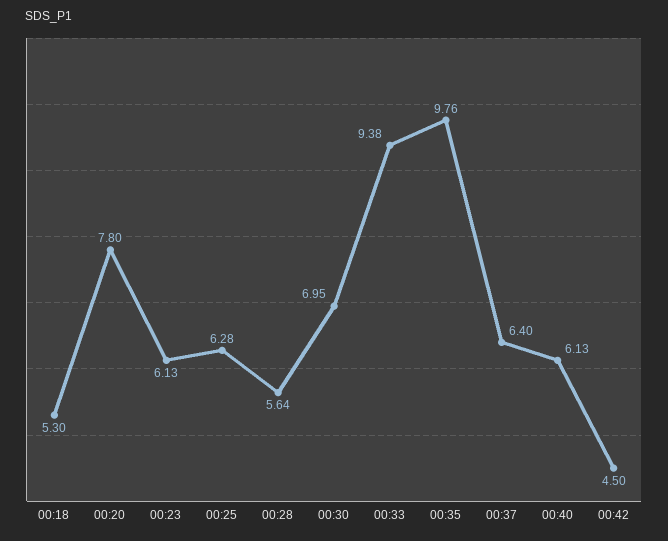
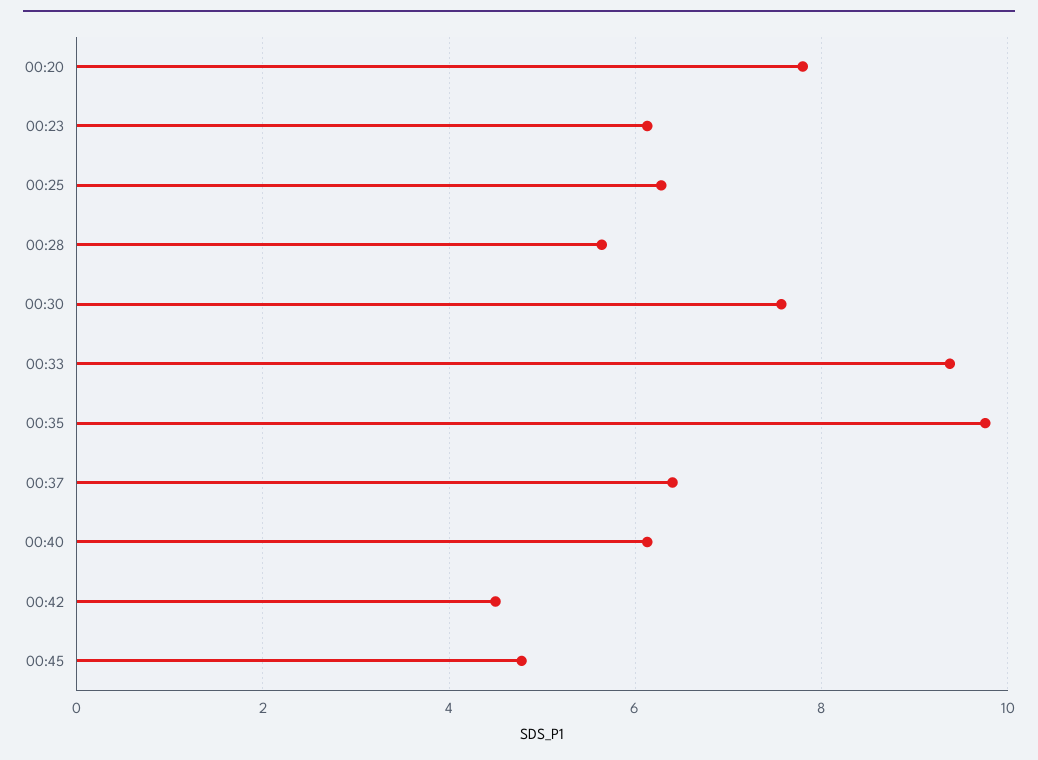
00:18: 5.3 -> none
00:30: 6.95 -> 7.6
00:45: none -> 4.8

